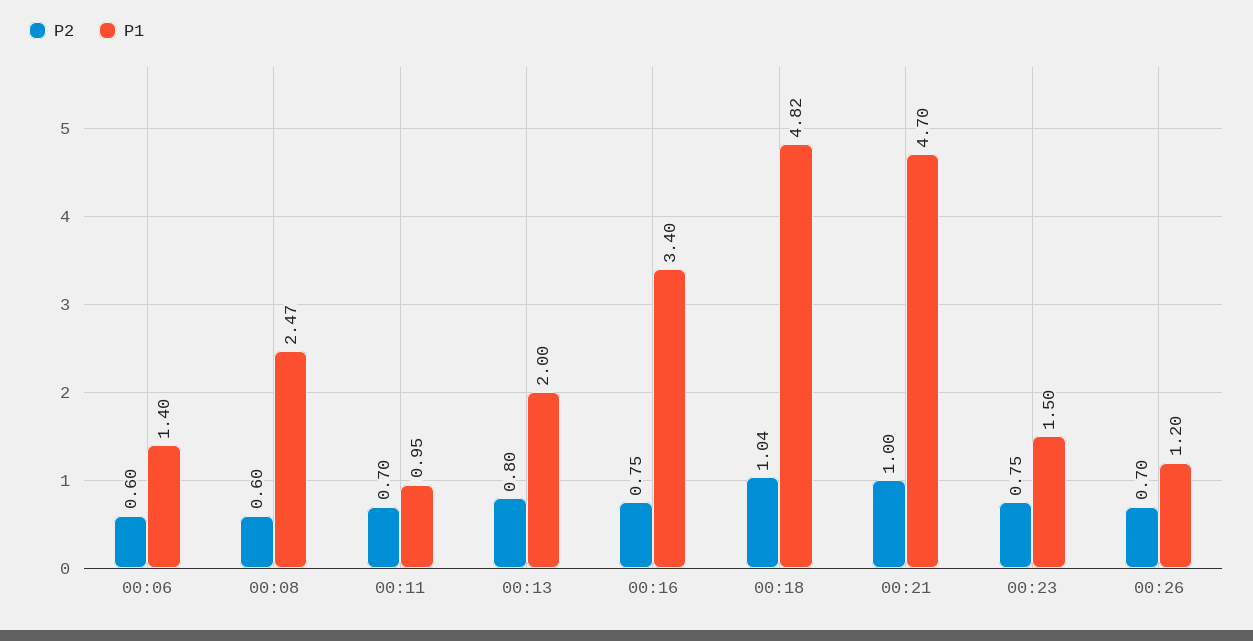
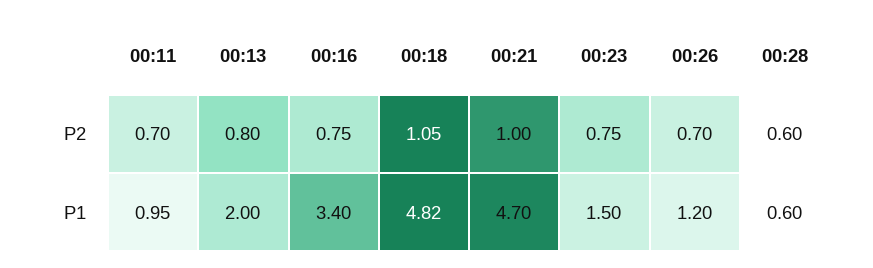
P2, 00:06: 0.6 -> none
P1, 00:06: 1.4 -> none
P2, 00:08: 0.6 -> none
P1, 00:08: 2.47 -> none
P2, 00:18: 1.04 -> 1.05
P2, 00:28: none -> 0.6
P1, 00:28: none -> 0.6

